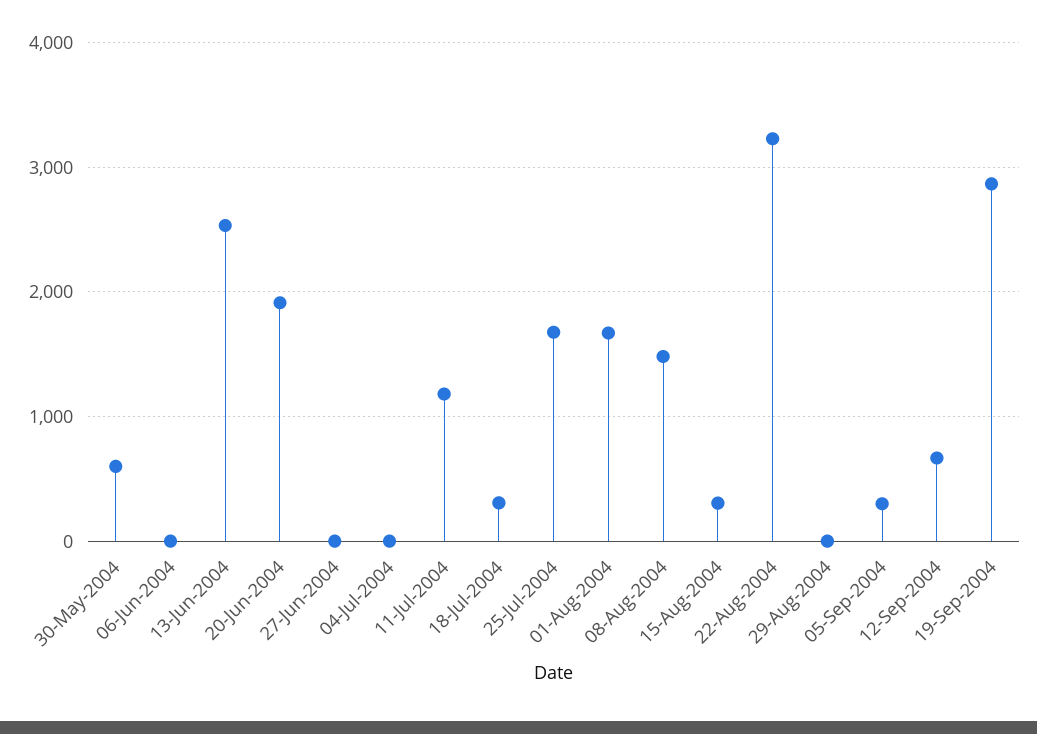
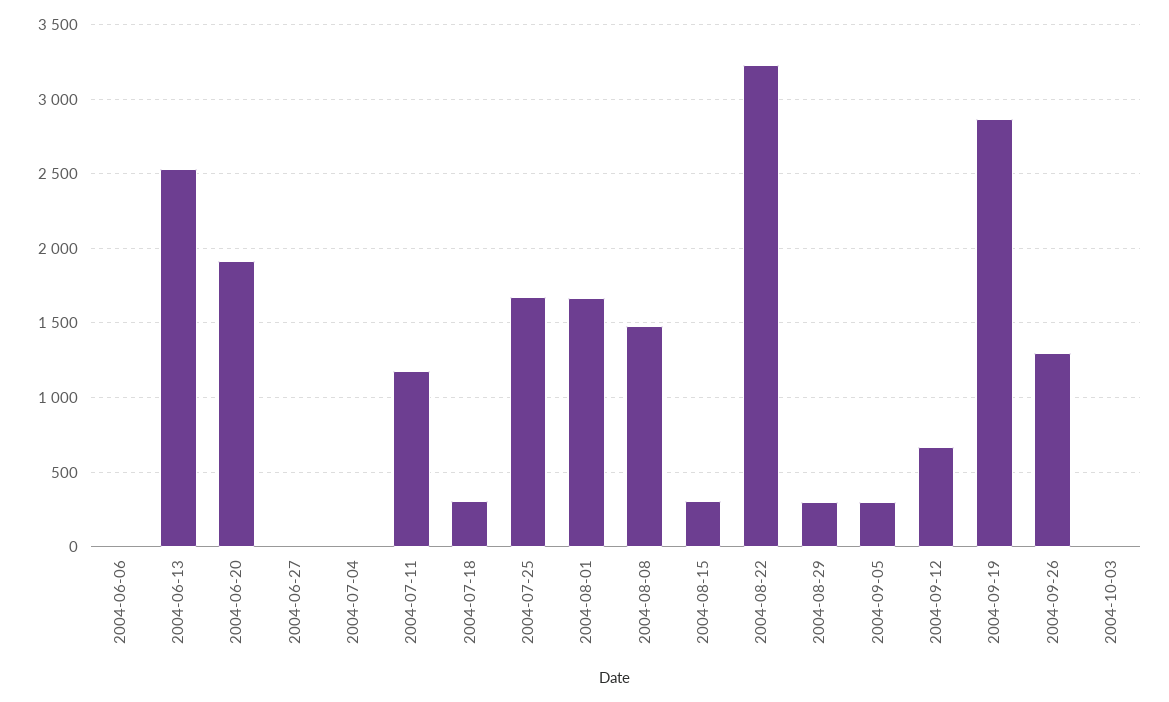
30-May-2004: 600 -> none
29-Aug-2004: 0 -> 300
2004-09-26: none -> 1300
2004-10-03: none -> 0

